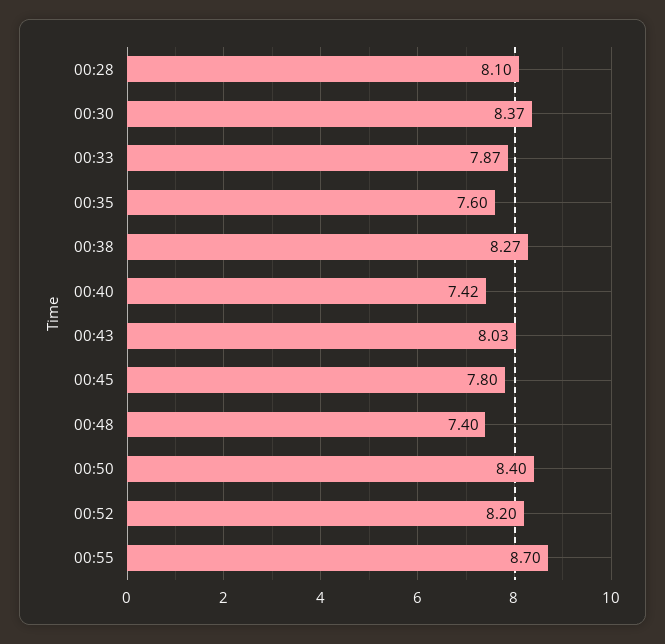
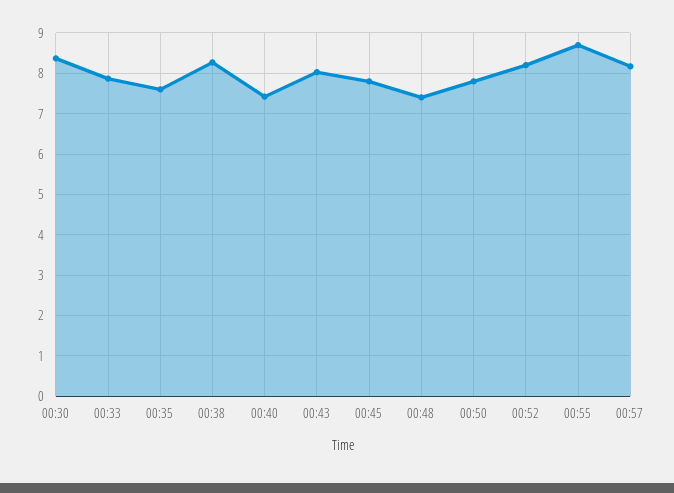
00:28: 8.1 -> none
00:50: 8.4 -> 7.8
00:57: none -> 8.2

